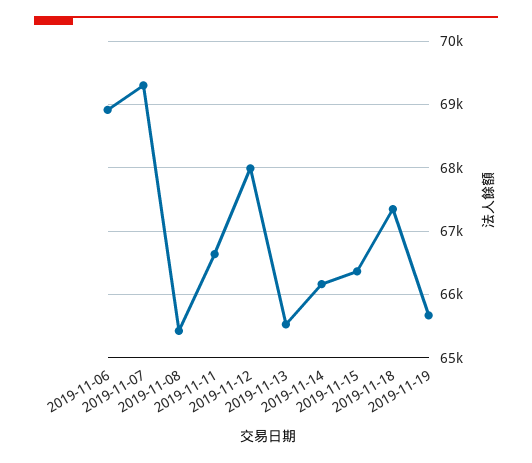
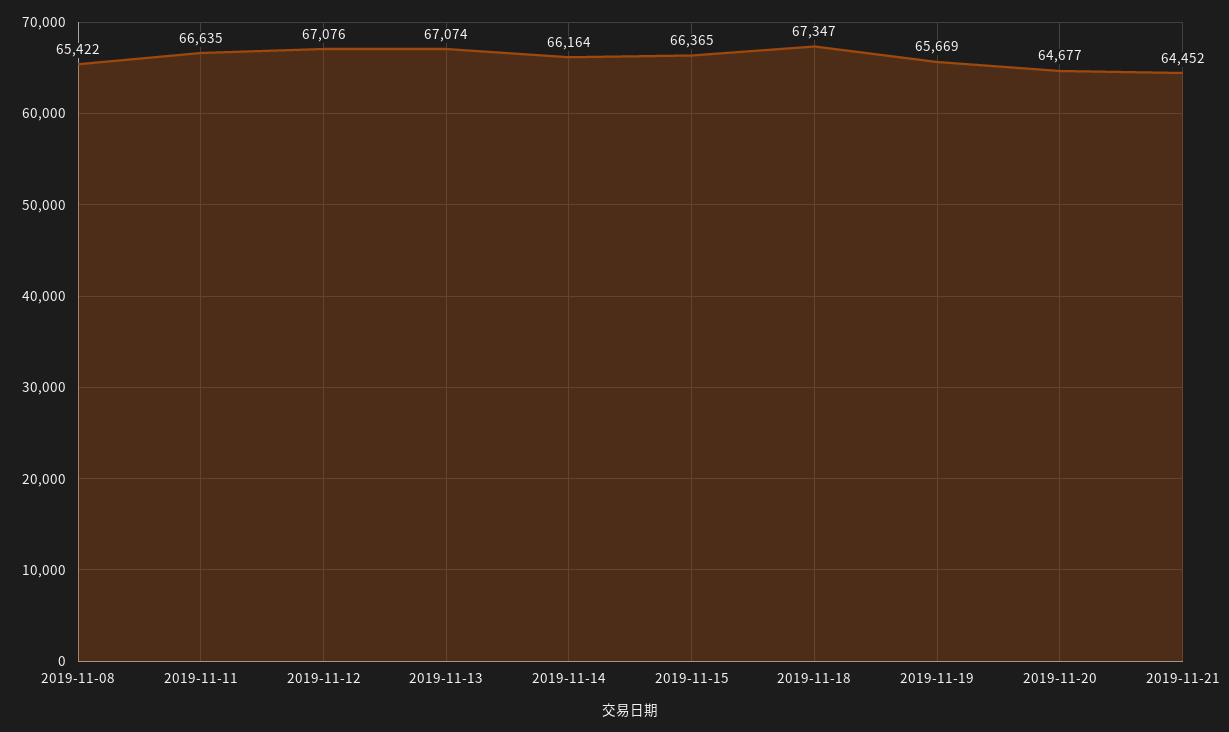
2019-11-06: 68900 -> none
2019-11-07: 69300 -> none
2019-11-12: 68000 -> 67076
2019-11-13: 65500 -> 67074
2019-11-20: none -> 64677
2019-11-21: none -> 64452

